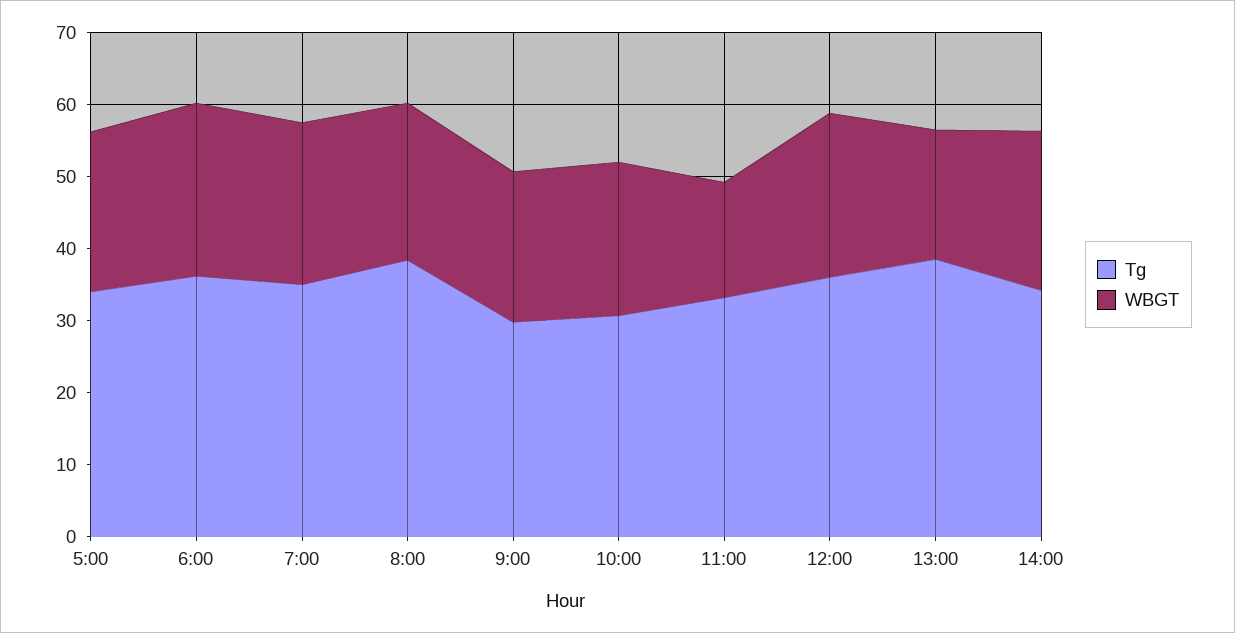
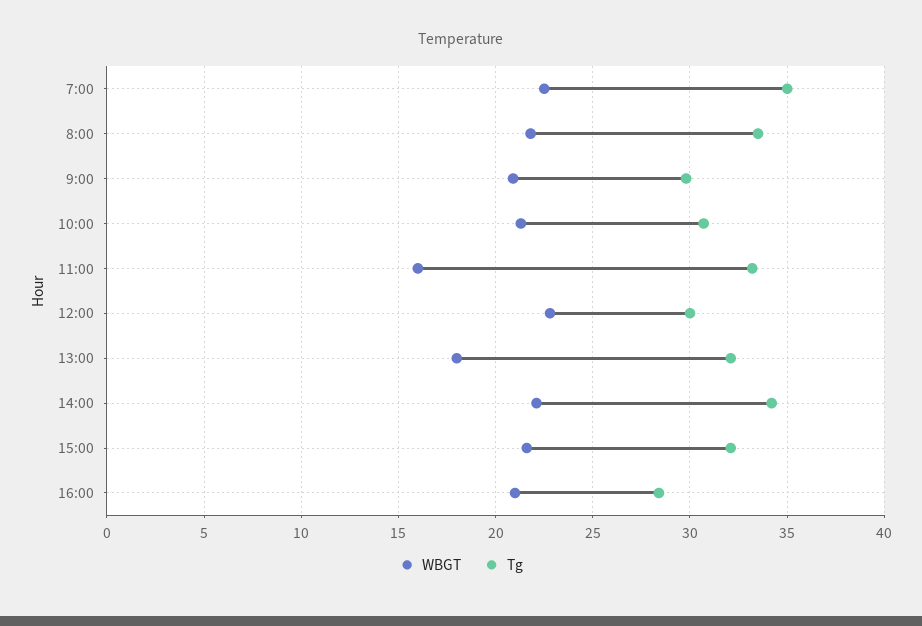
Tg, 5:00: 34 -> none
WBGT, 5:00: 22 -> none
Tg, 6:00: 36 -> none
WBGT, 6:00: 24 -> none
Tg, 8:00: 38 -> 33.5
Tg, 12:00: 36 -> 30
Tg, 13:00: 38 -> 32
WBGT, 15:00: none -> 21.5
Tg, 15:00: none -> 32
WBGT, 16:00: none -> 21
Tg, 16:00: none -> 28.5

